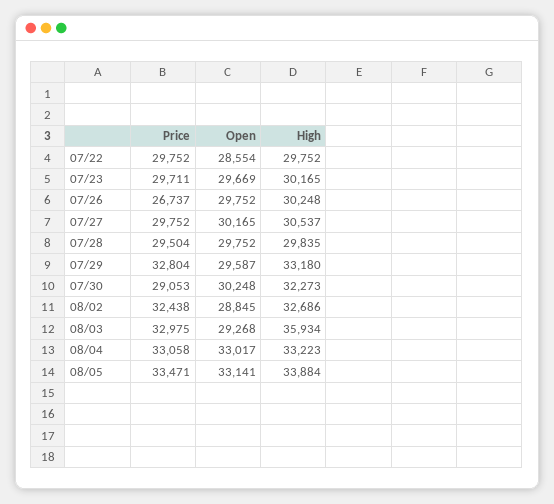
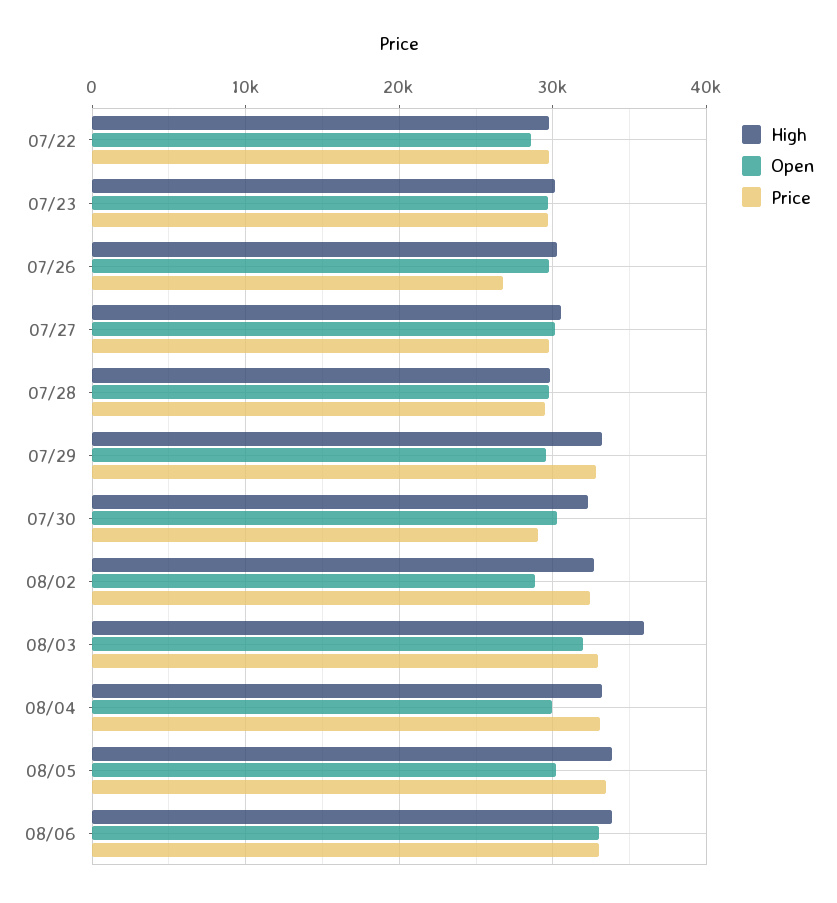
Open, 08/03: 29268 -> 32000
Open, 08/04: 33017 -> 30000
Open, 08/05: 33141 -> 30000
High, 08/06: none -> 34000
Open, 08/06: none -> 33000
Price, 08/06: none -> 33000

